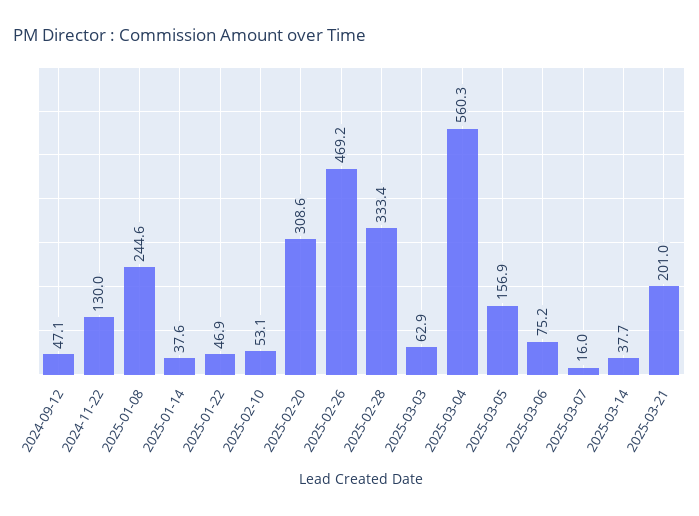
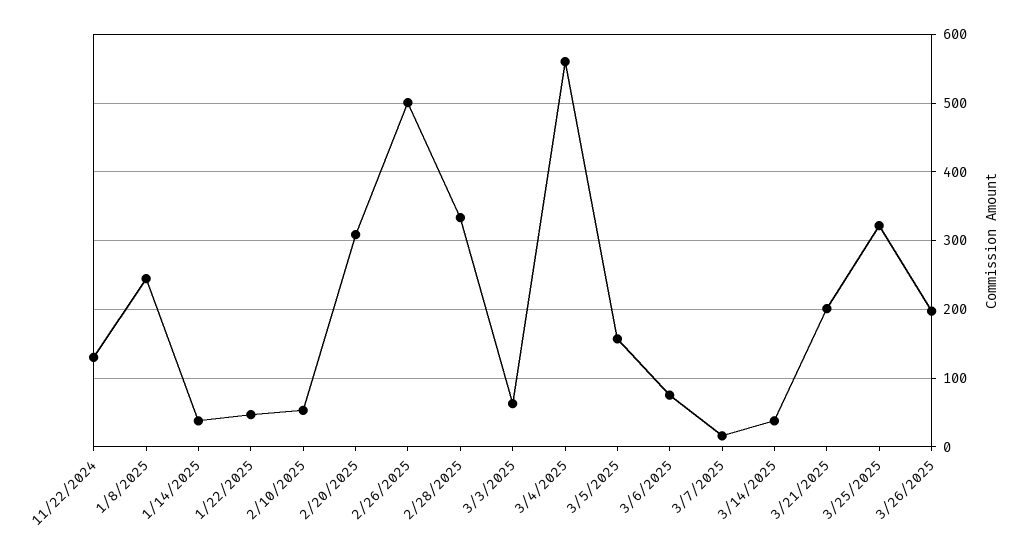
2024-09-12: 47.1 -> none
2025-02-26: 469.2 -> 500
3/25/2025: none -> 320
3/26/2025: none -> 200

